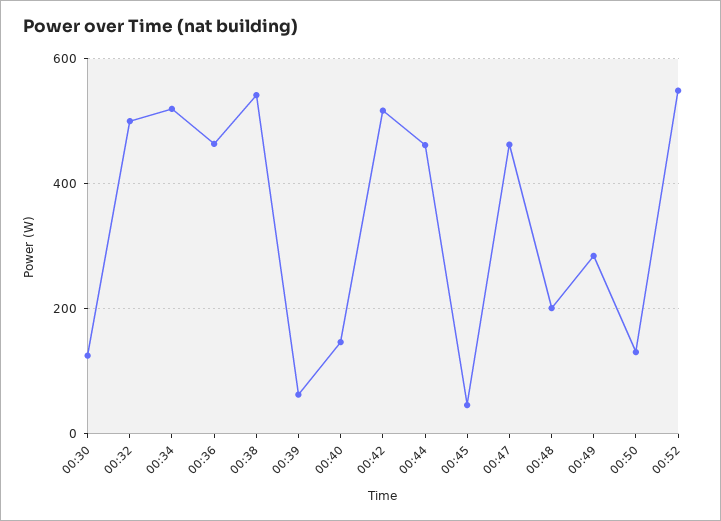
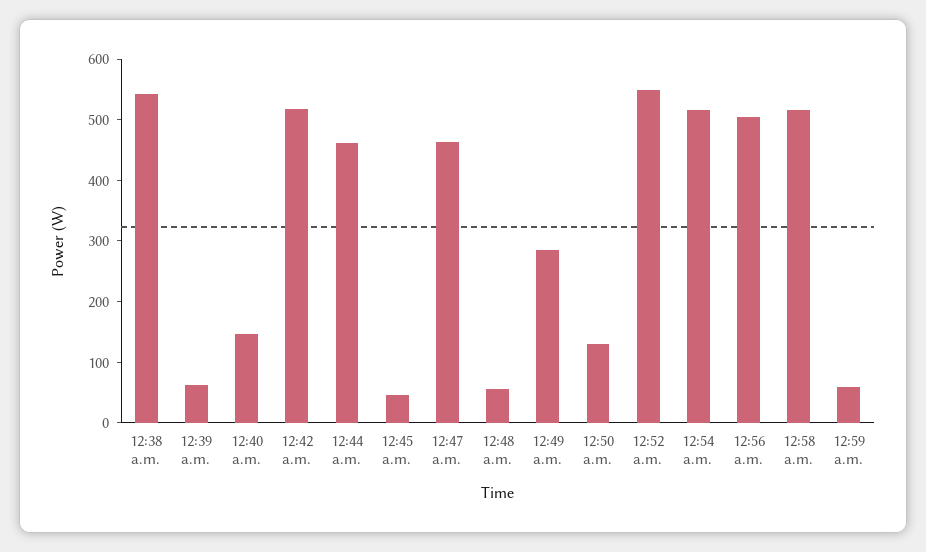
00:30: 120 -> none
00:32: 500 -> none
00:34: 520 -> none
00:36: 460 -> none
00:48: 200 -> 60
12:54 a.m.: none -> 520
12:56 a.m.: none -> 500
12:58 a.m.: none -> 520
12:59 a.m.: none -> 60

